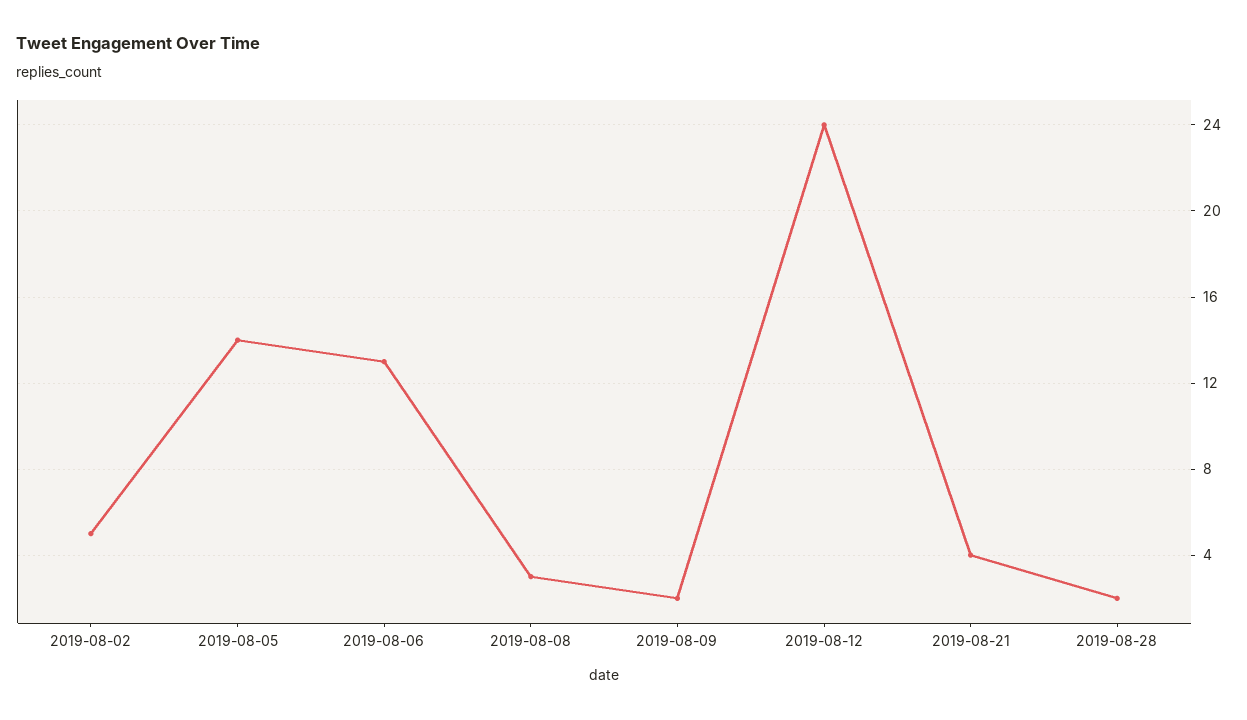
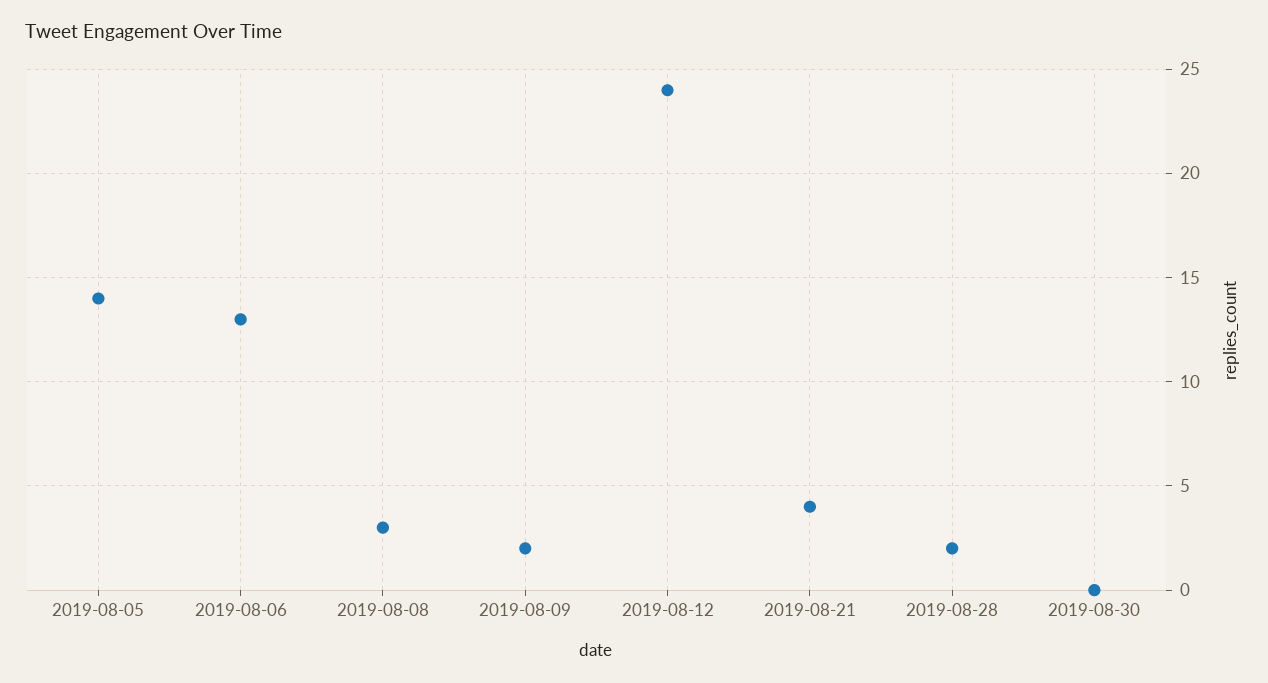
2019-08-02: 5 -> none
2019-08-30: none -> 0

